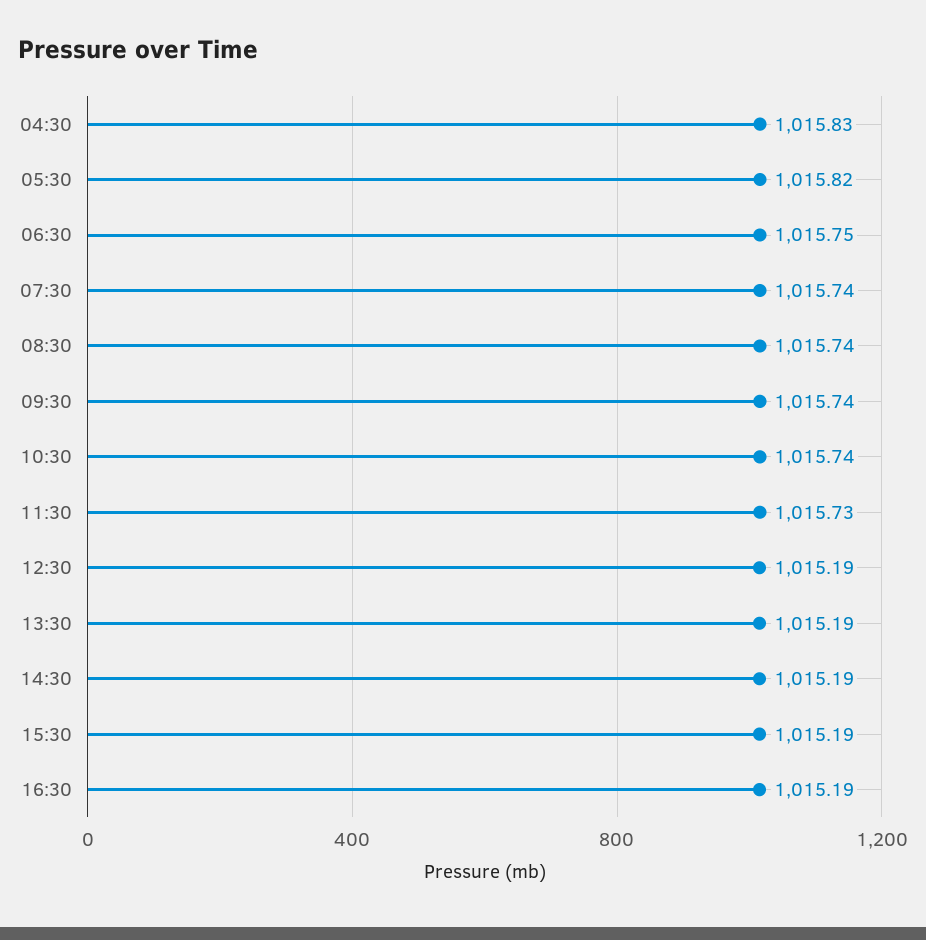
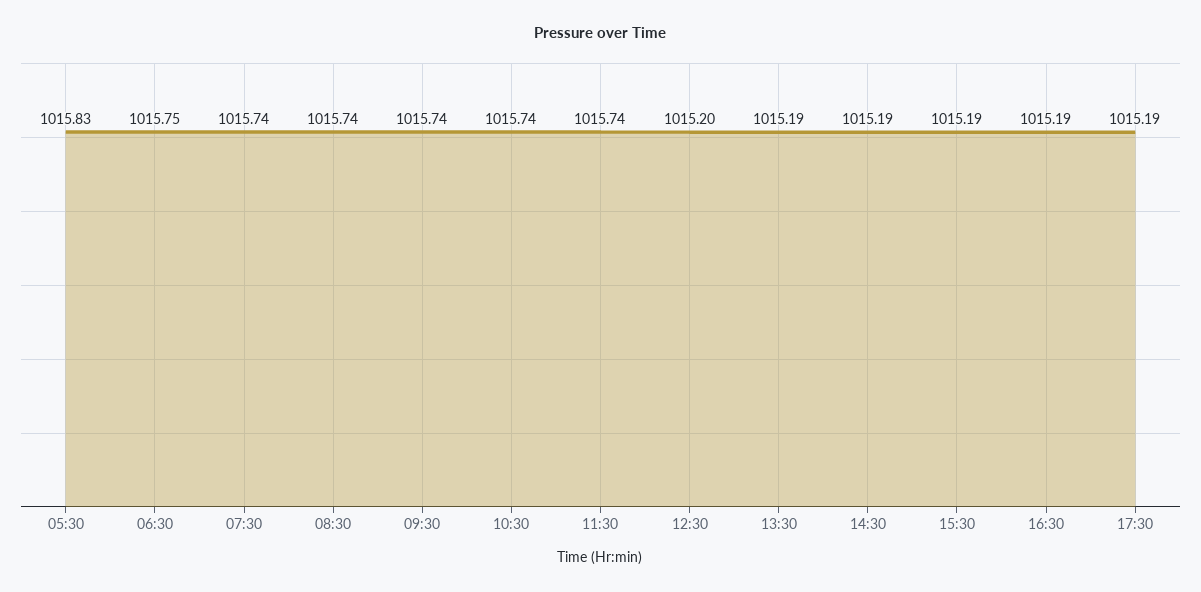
04:30: 1015.83 -> none
05:30: 1015.82 -> 1015.83
11:30: 1015.73 -> 1015.74
12:30: 1015.19 -> 1015.2
17:30: none -> 1015.19

